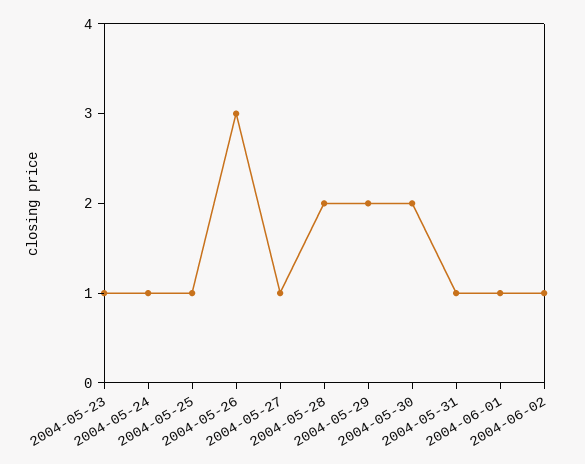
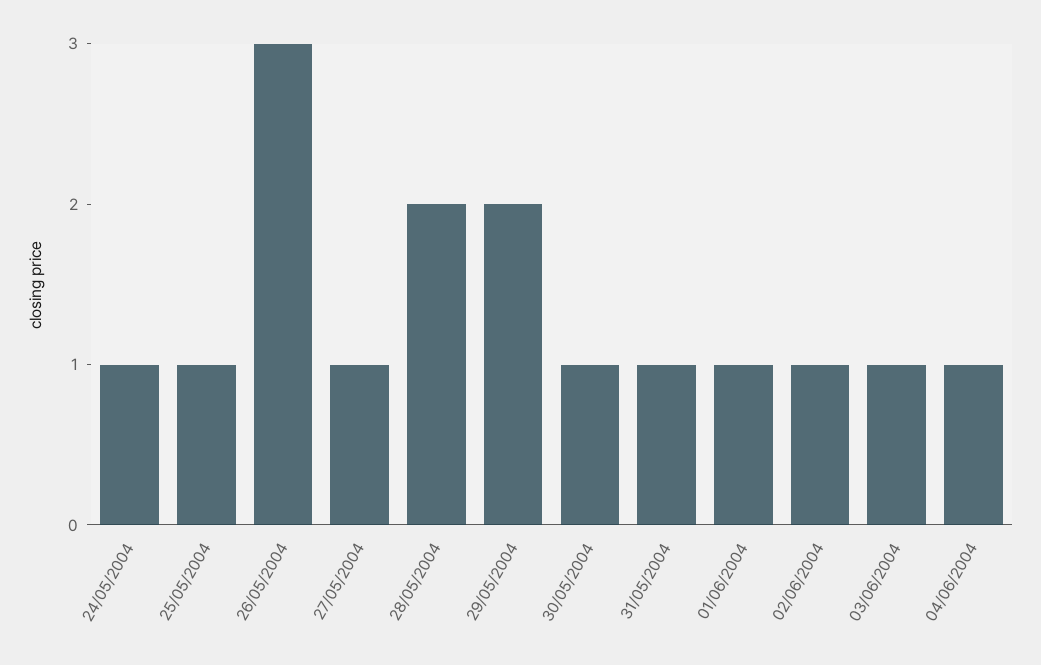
2004-05-23: 1 -> none
2004-05-30: 2 -> 1
03/06/2004: none -> 1
04/06/2004: none -> 1

